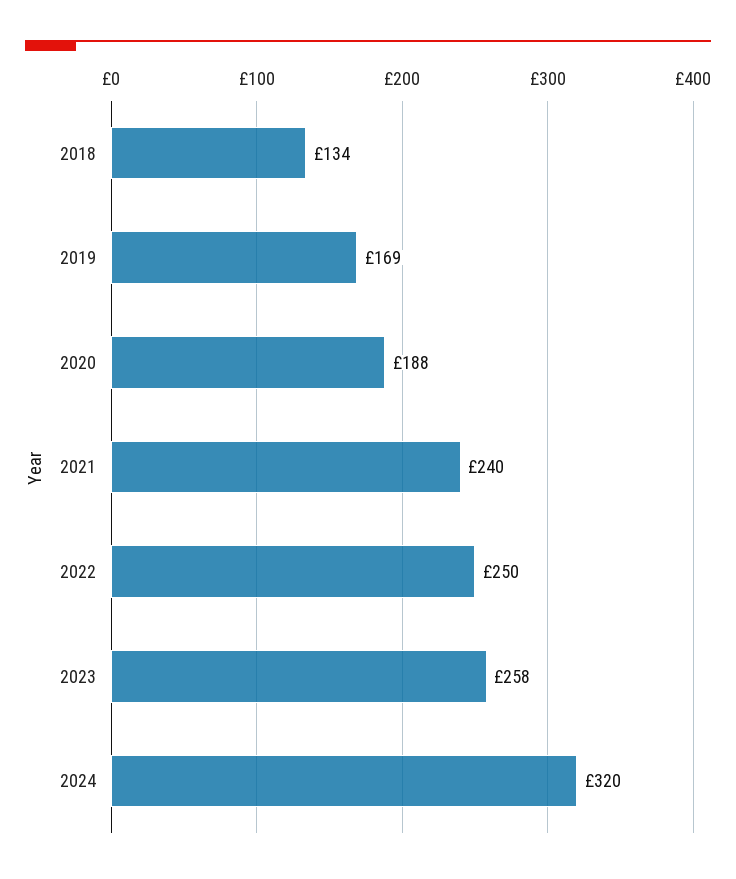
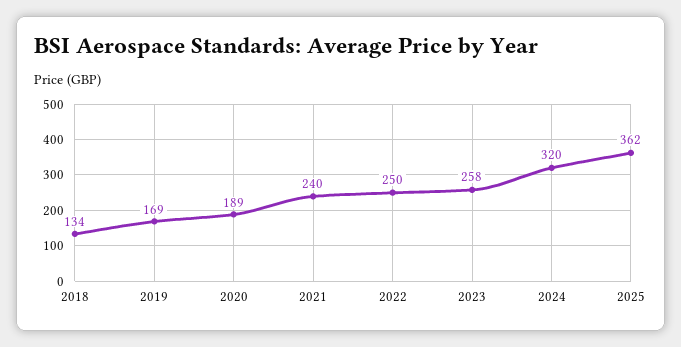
2020: 188 -> 189
2025: none -> 362

